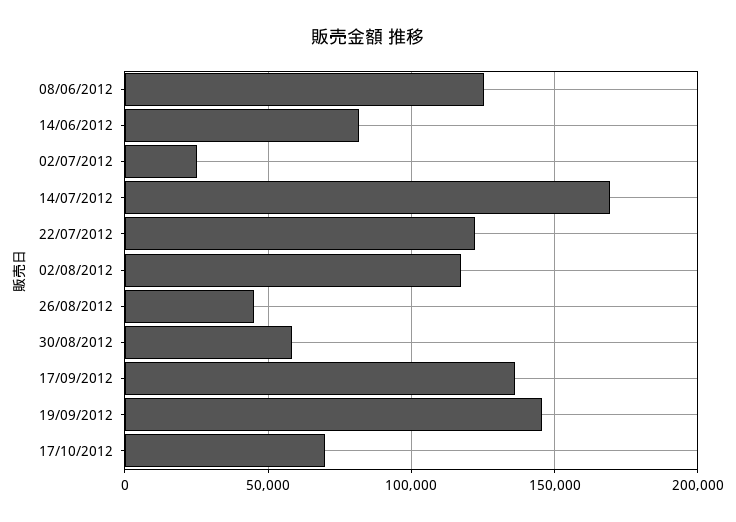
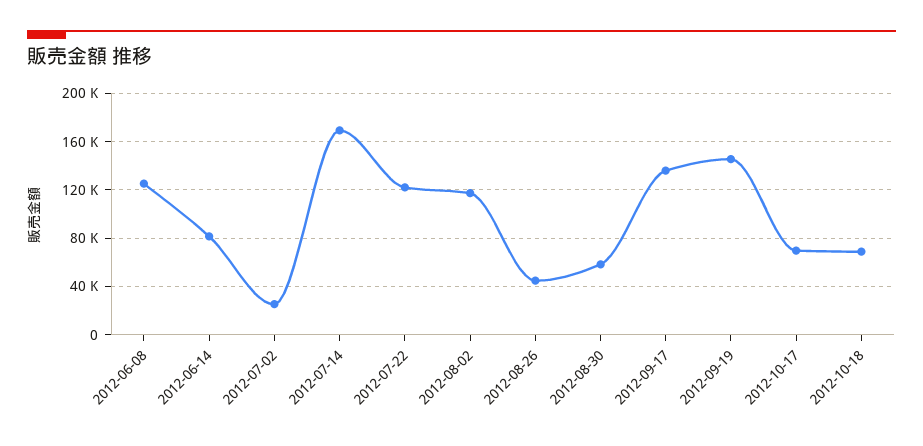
2012-10-18: none -> 70000

